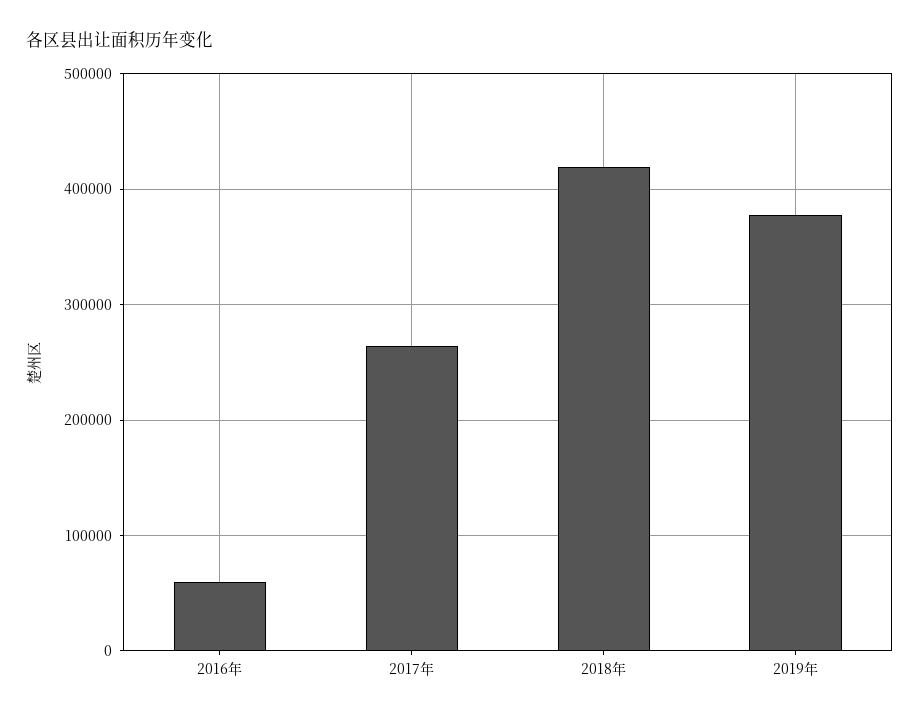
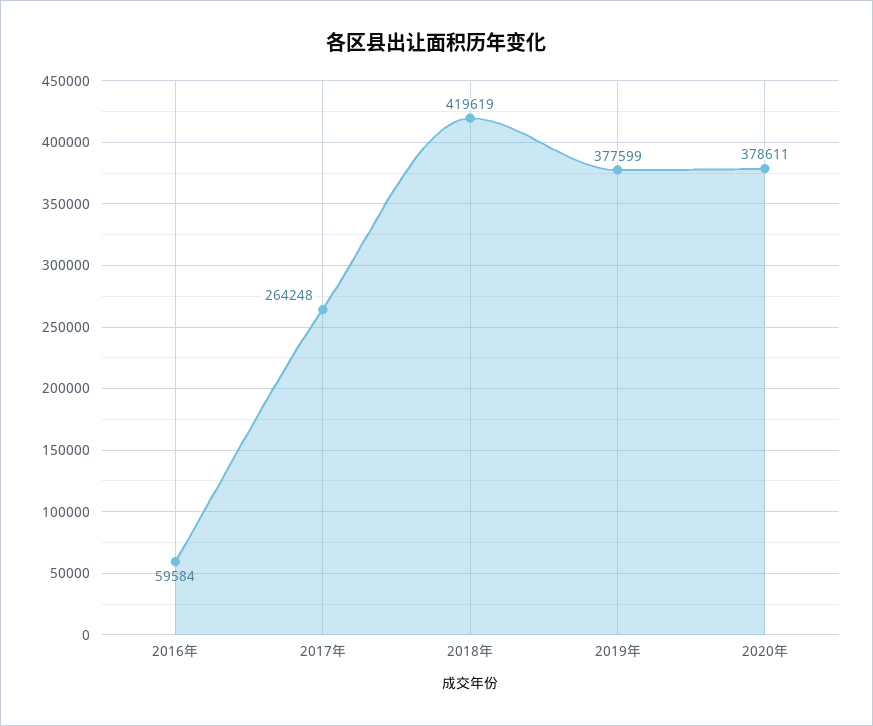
2020年: none -> 378611

